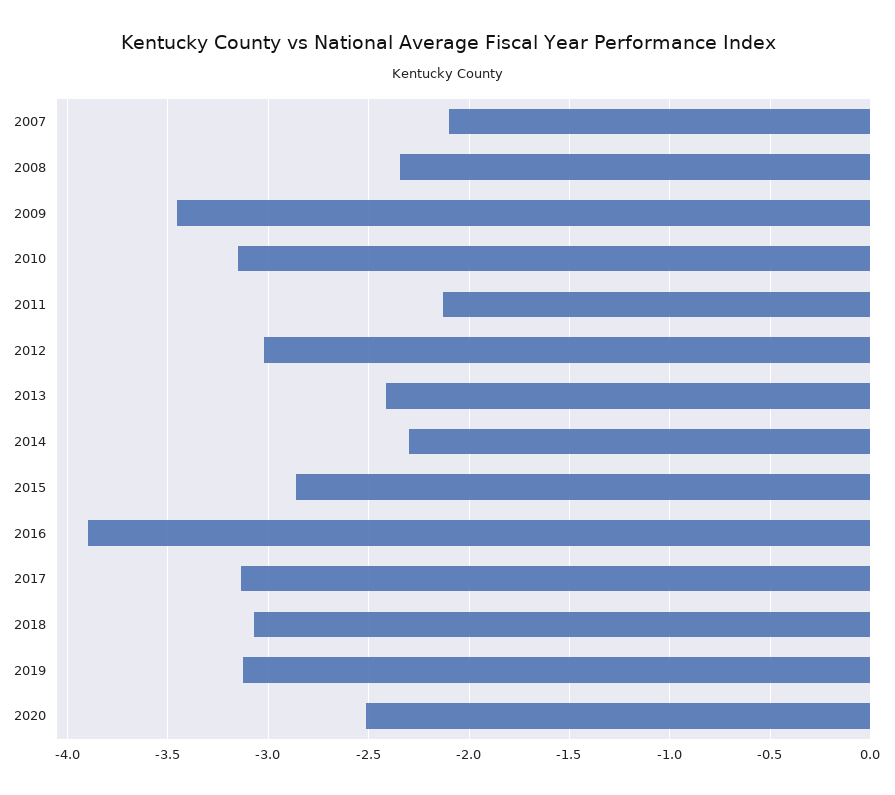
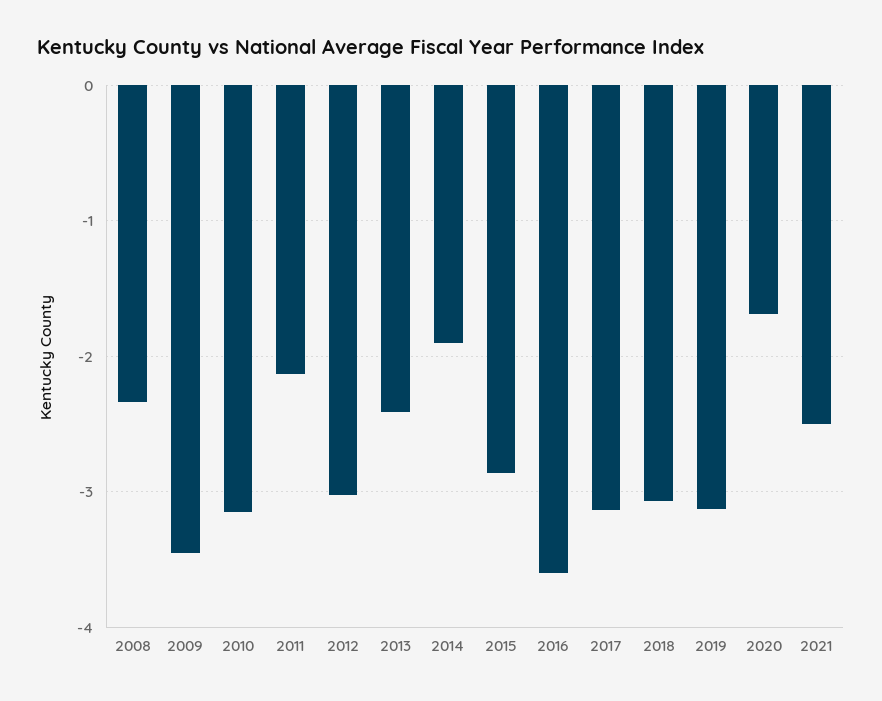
2007: -2.1 -> none
2014: -2.3 -> -1.9
2016: -3.9 -> -3.6
2020: -2.5 -> -1.7
2021: none -> -2.5

